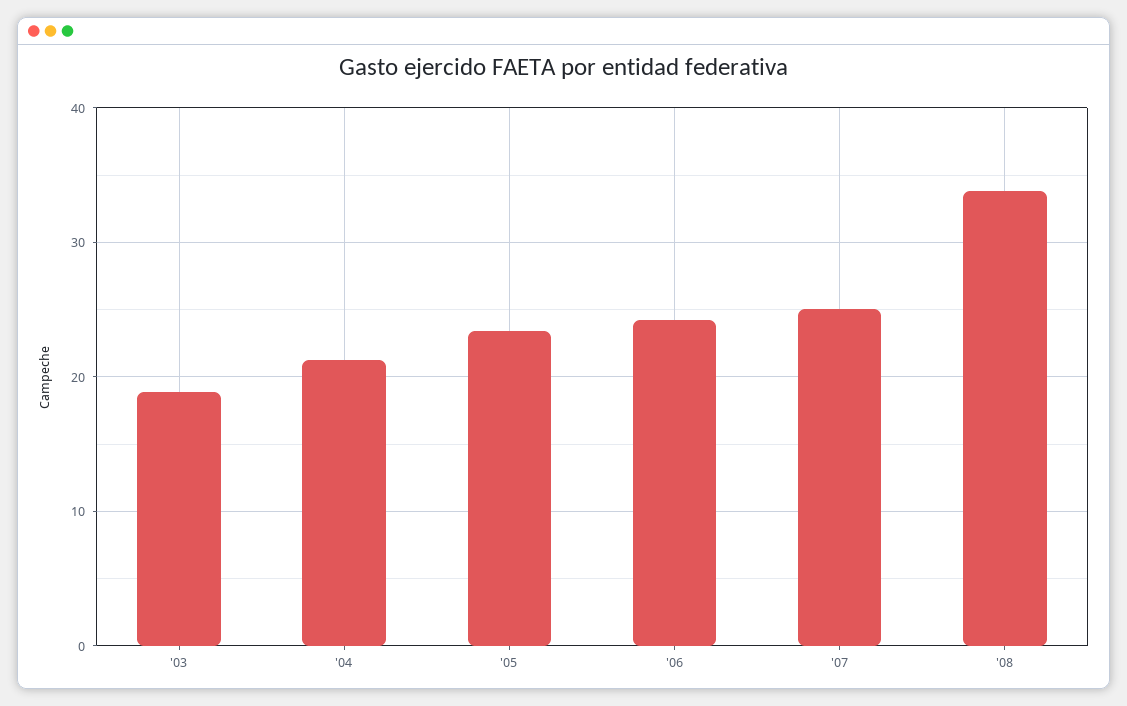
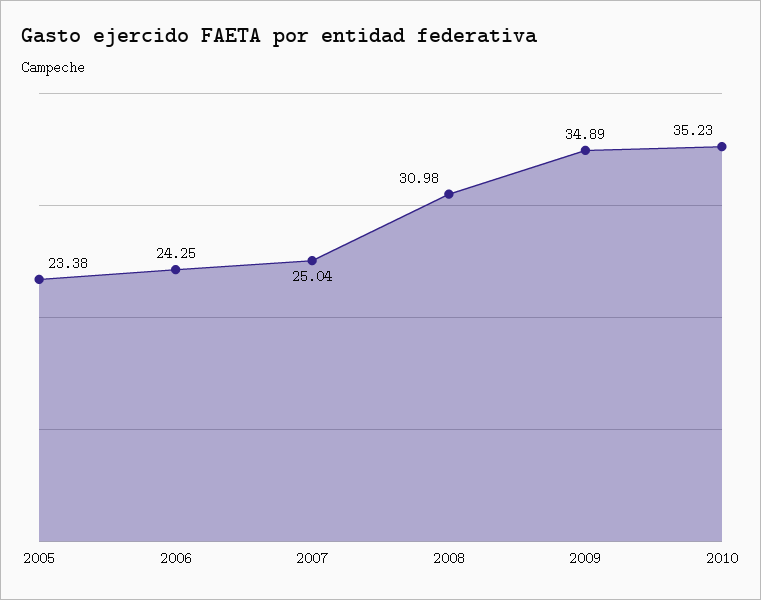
'03: 19 -> none
'04: 21 -> none
'08: 34 -> 30.98
2009: none -> 34.89
2010: none -> 35.23

